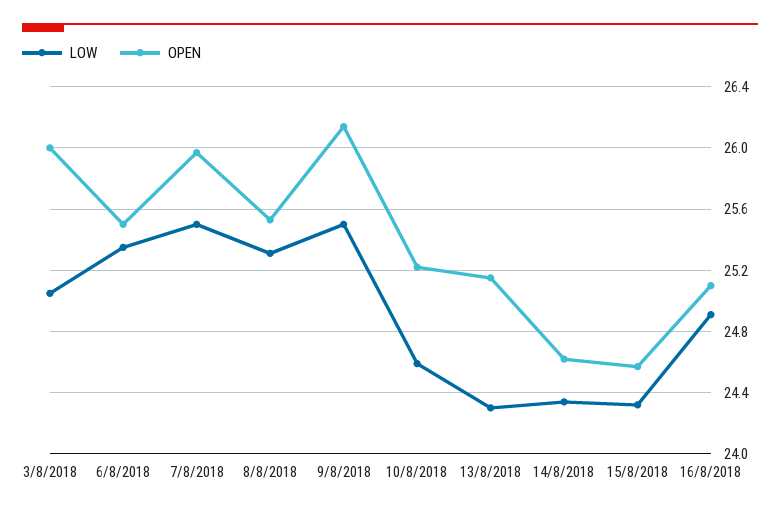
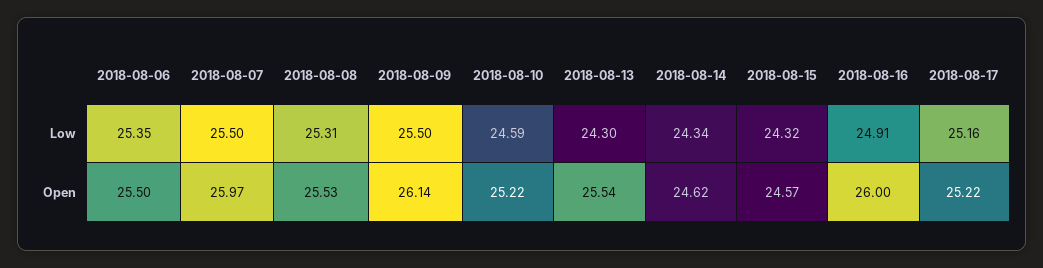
LOW, 3/8/2018: 25.05 -> none
OPEN, 3/8/2018: 26 -> none
OPEN, 13/8/2018: 25.15 -> 25.54
OPEN, 16/8/2018: 25.1 -> 26
LOW, 2018-08-17: none -> 25.16
OPEN, 2018-08-17: none -> 25.22

